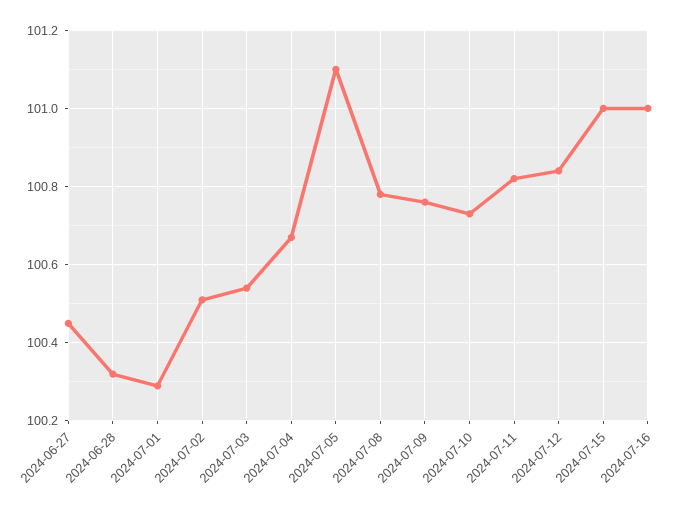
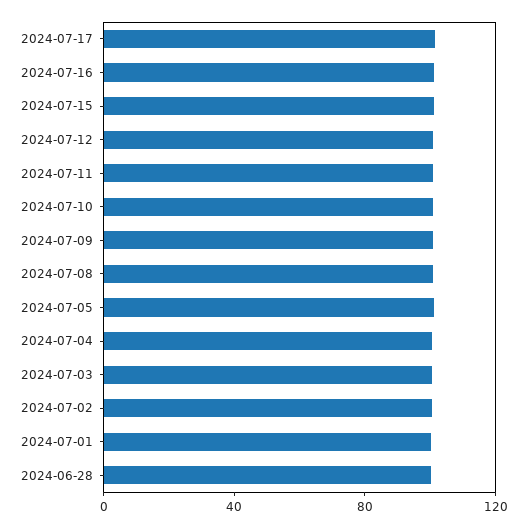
2024-06-27: 100.45 -> none
2024-07-17: none -> 100

